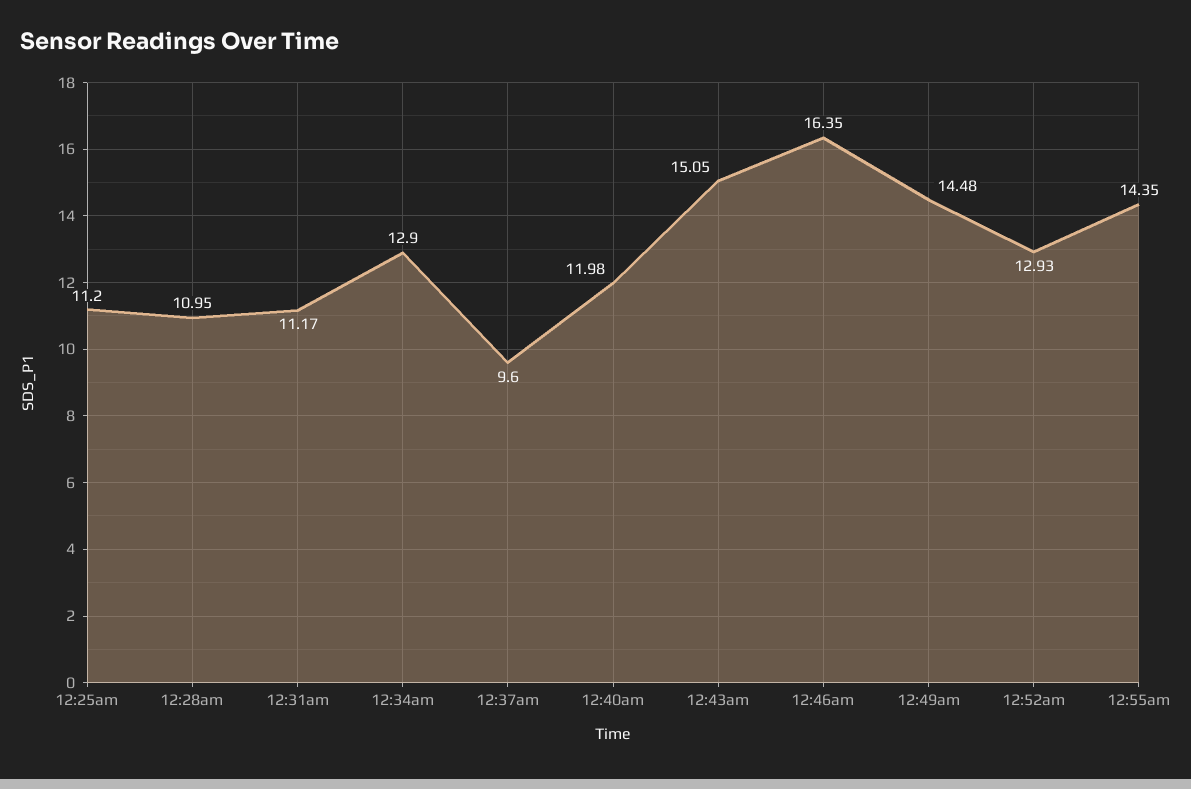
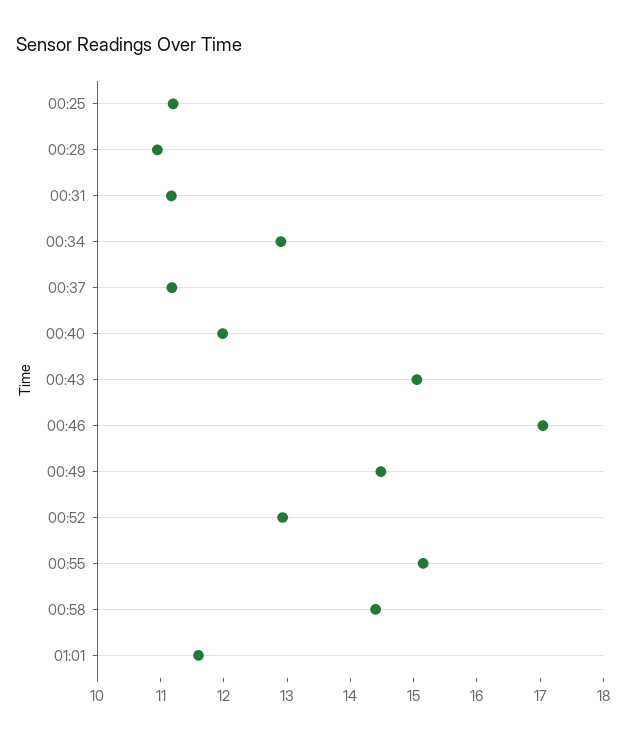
12:37am: 9.6 -> 11.2
12:46am: 16.35 -> 17
12:55am: 14.35 -> 15.2
00:58: none -> 14.4
01:01: none -> 11.6

